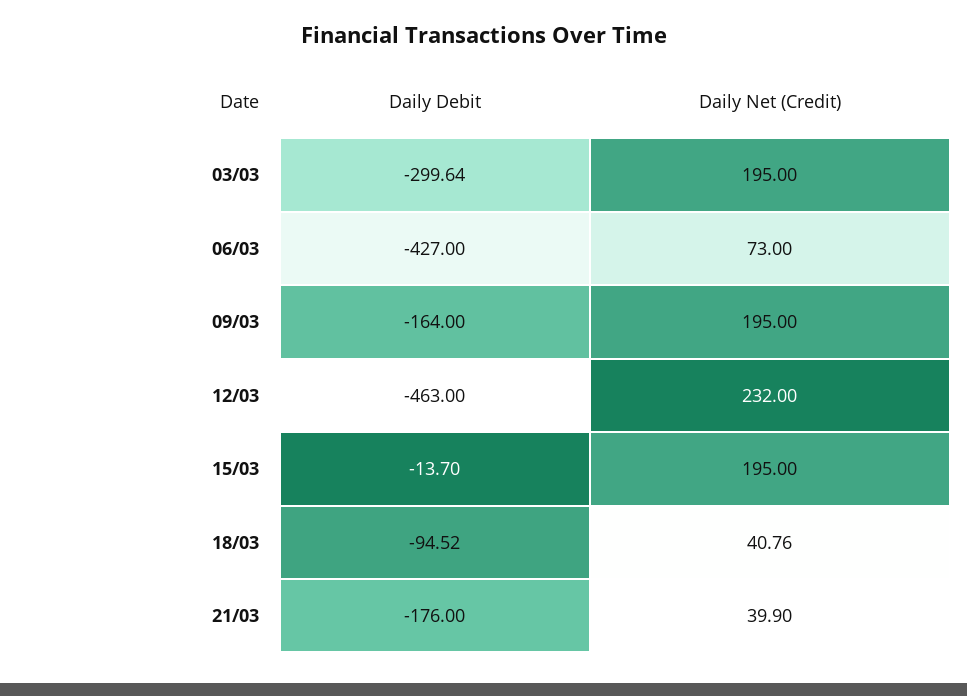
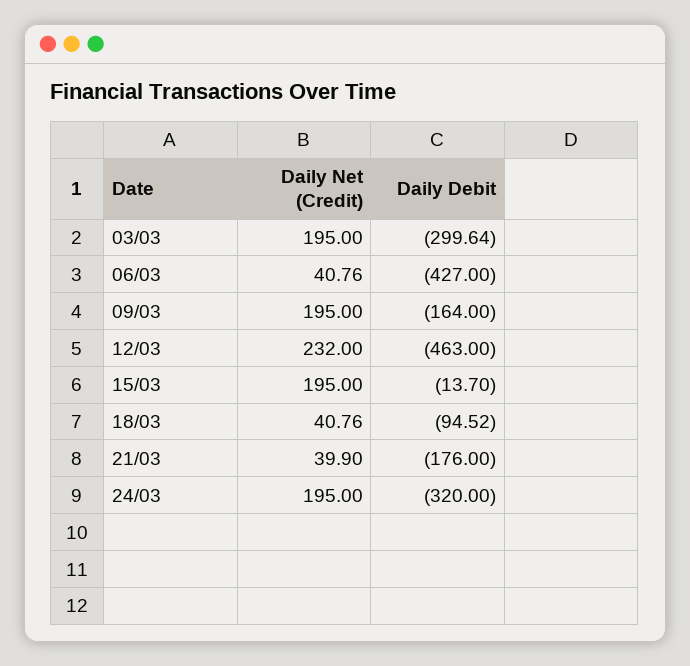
Daily Net (Credit), 06/03: 73 -> 40.76
Daily Net (Credit), 24/03: none -> 195
Daily Debit, 24/03: none -> -320

